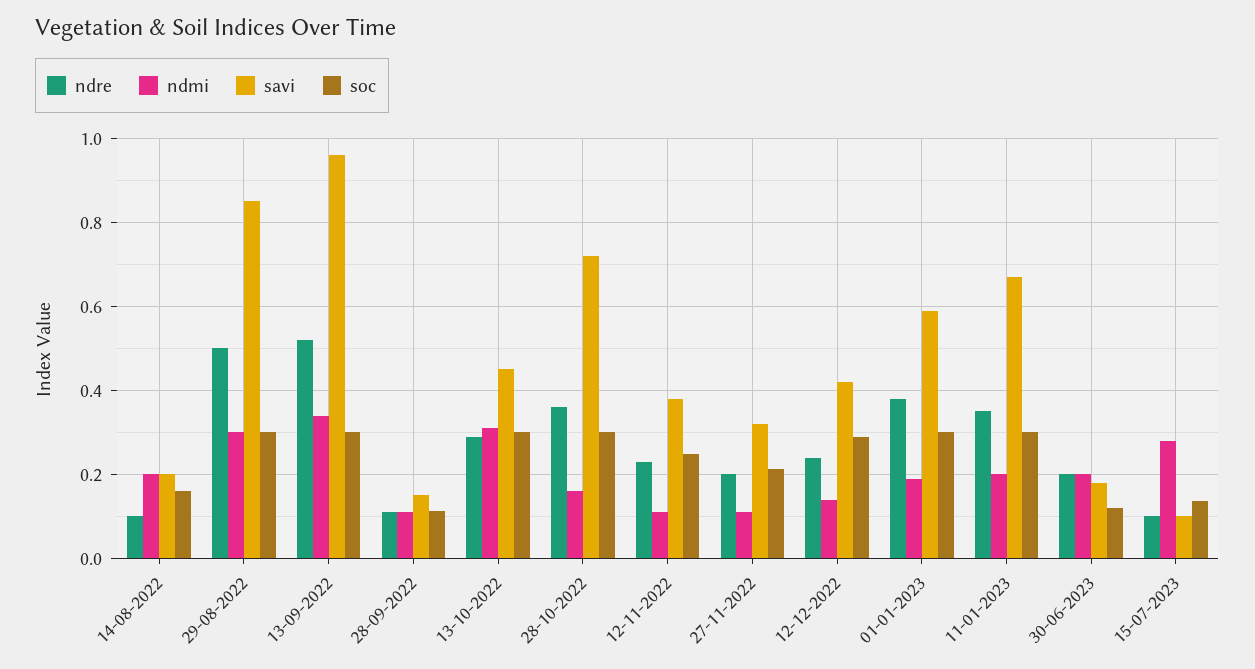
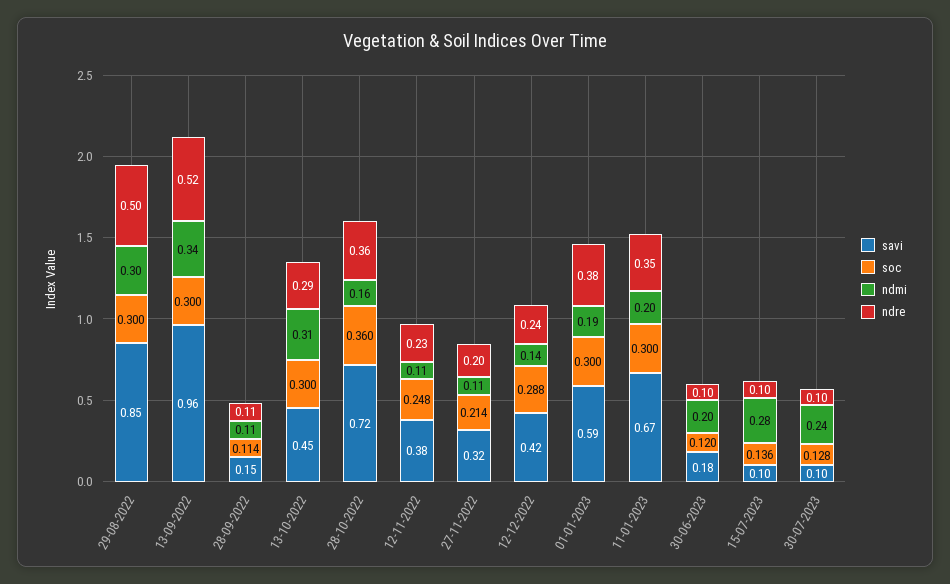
ndre, 14-08-2022: 0.1 -> none
ndmi, 14-08-2022: 0.2 -> none
savi, 14-08-2022: 0.2 -> none
soc, 14-08-2022: 0.16 -> none
soc, 28-10-2022: 0.3 -> 0.36
ndre, 30-06-2023: 0.2 -> 0.1
savi, 30-07-2023: none -> 0.1
soc, 30-07-2023: none -> 0.128
ndmi, 30-07-2023: none -> 0.24
ndre, 30-07-2023: none -> 0.1

